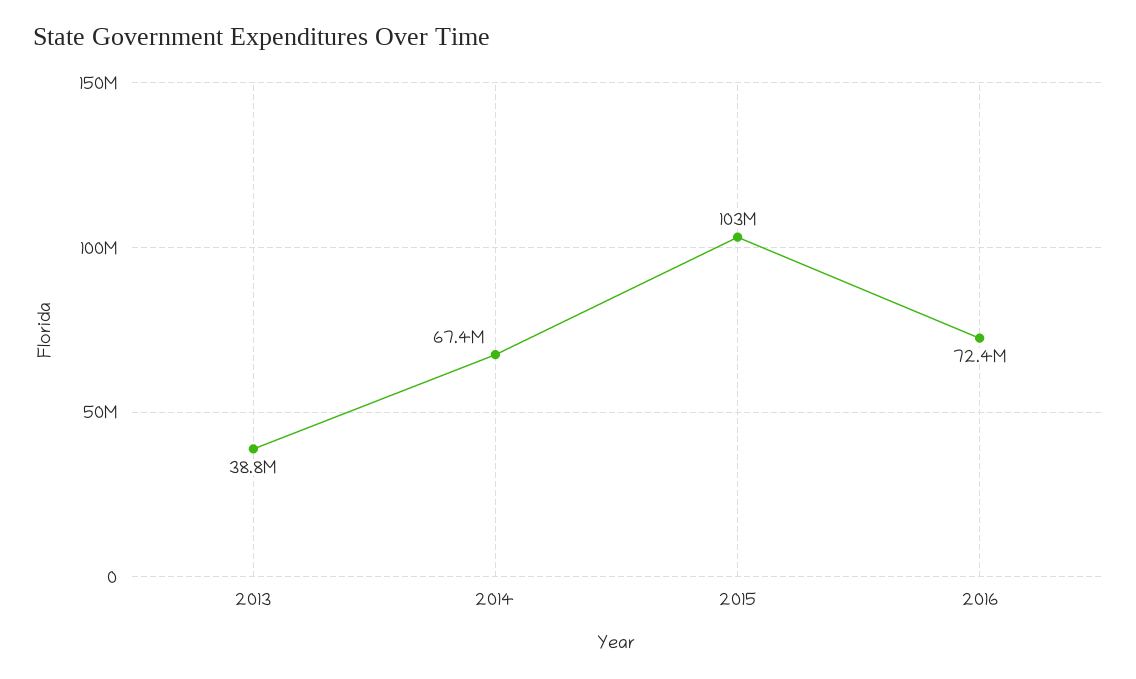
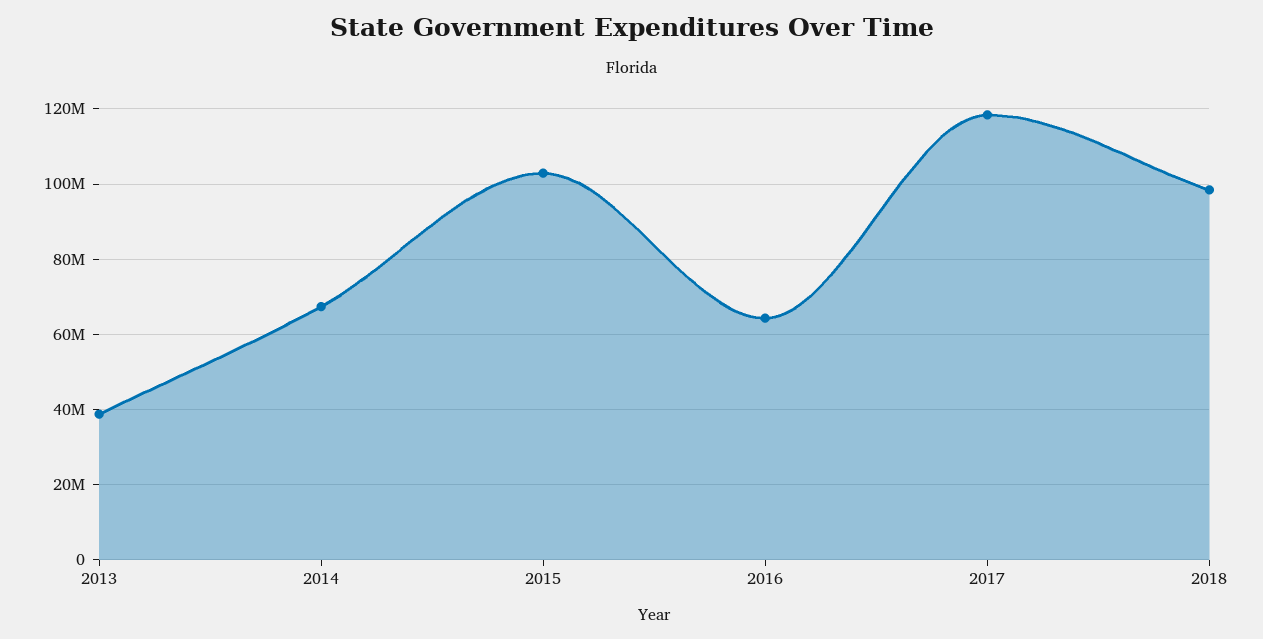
2016: 72400000 -> 64000000
2017: none -> 118000000
2018: none -> 98000000

